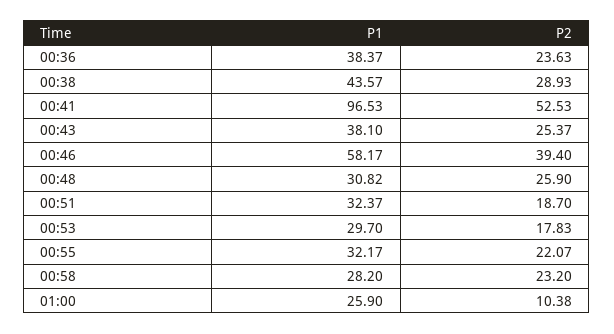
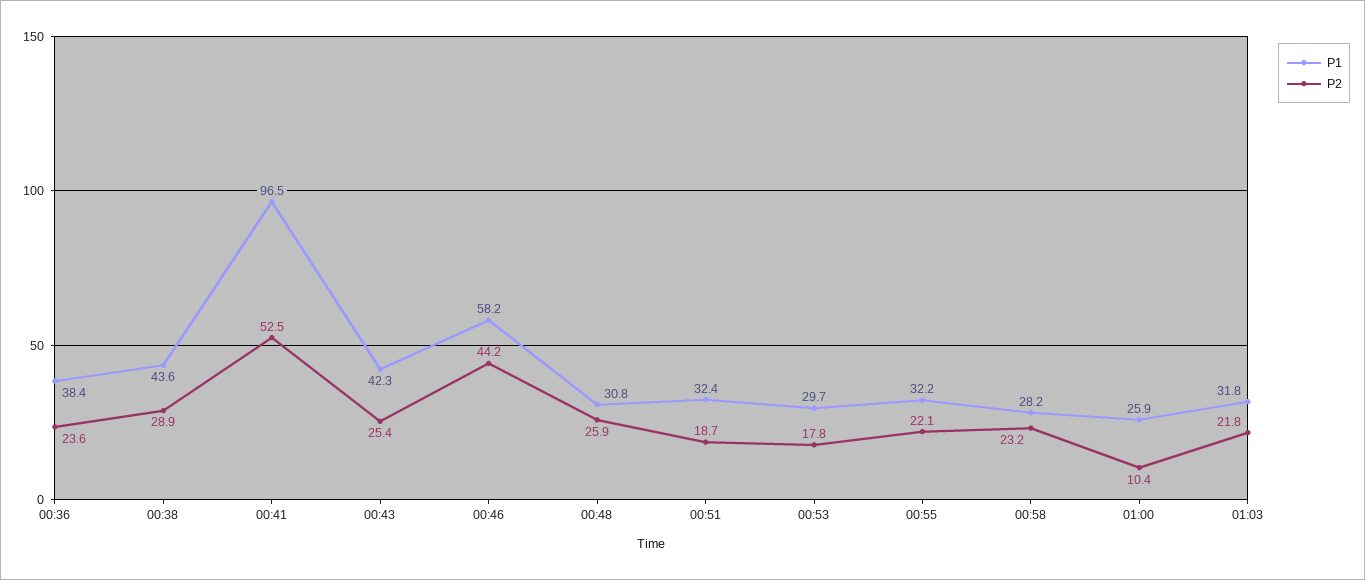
P1, 00:43: 38.1 -> 42.3
P2, 00:46: 39.4 -> 44.2
P1, 01:03: none -> 31.8
P2, 01:03: none -> 21.8

